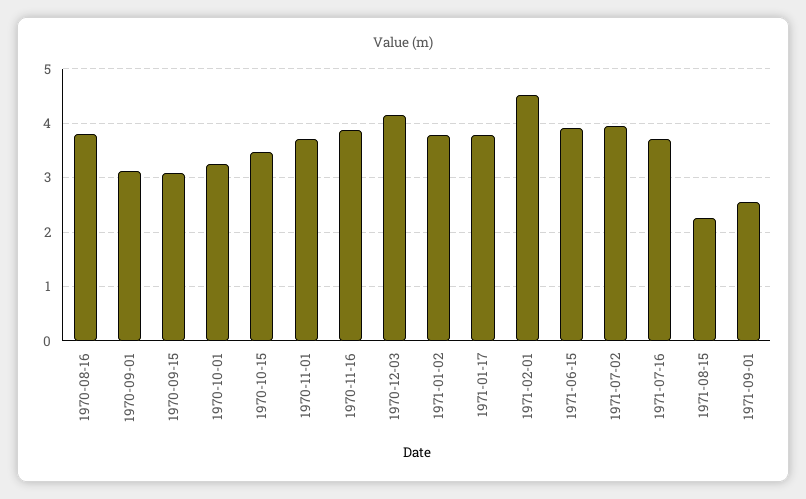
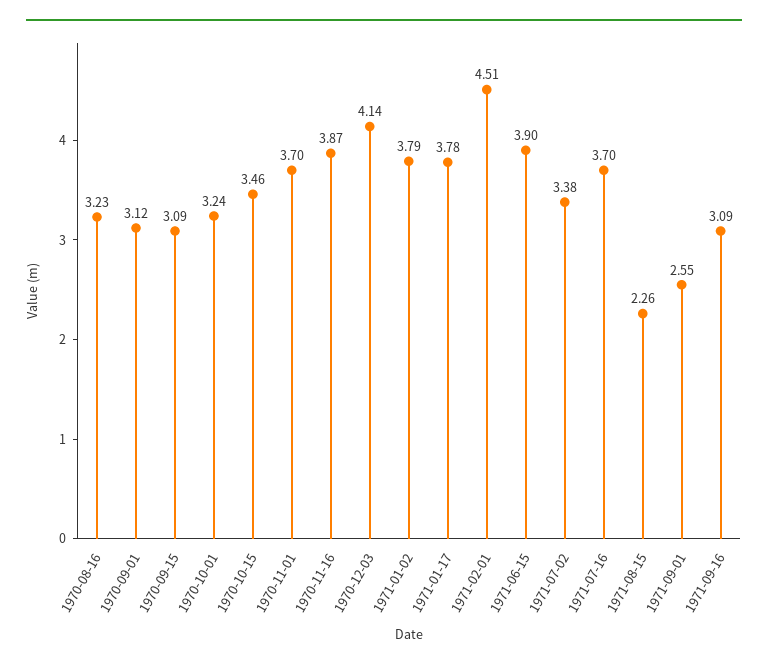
1970-08-16: 3.8 -> 3.23
1971-07-02: 4 -> 3.38
1971-09-16: none -> 3.09

